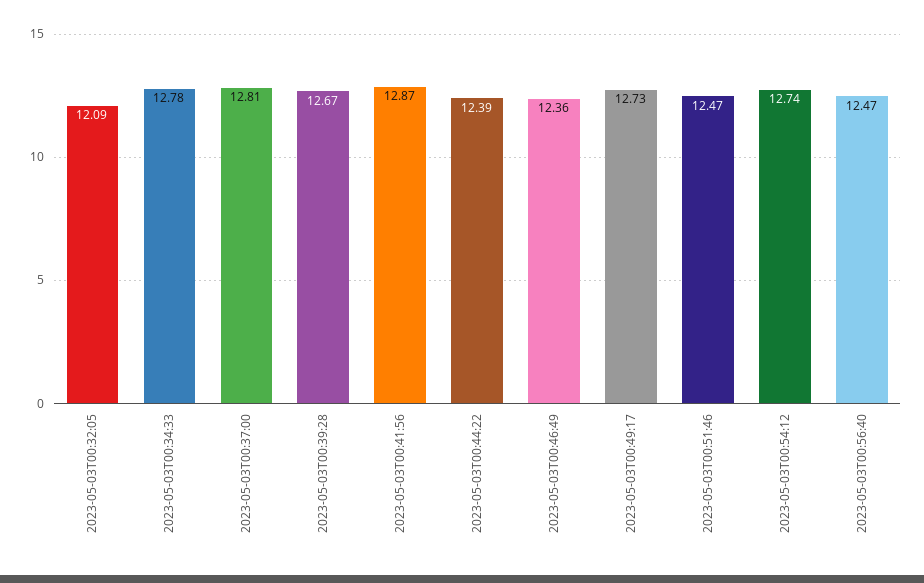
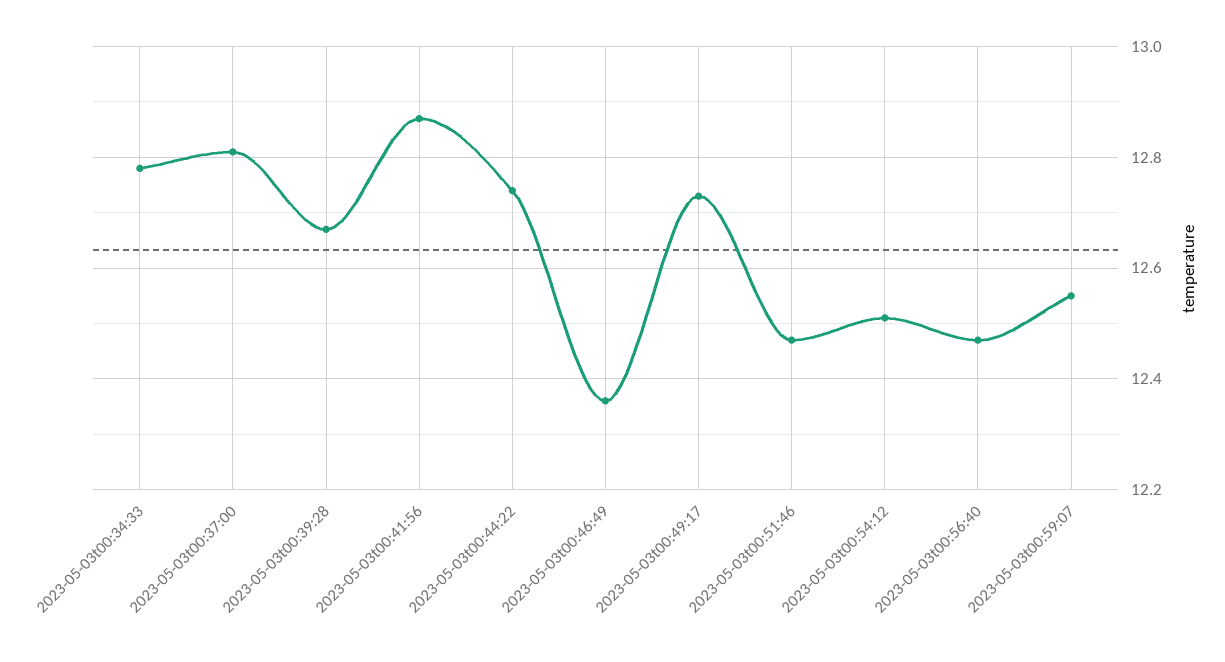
2023-05-03T00:32:05: 12.09 -> none
2023-05-03T00:44:22: 12.39 -> 12.75
2023-05-03T00:54:12: 12.74 -> 12.5
2023-05-03t00:59:07: none -> 12.55

